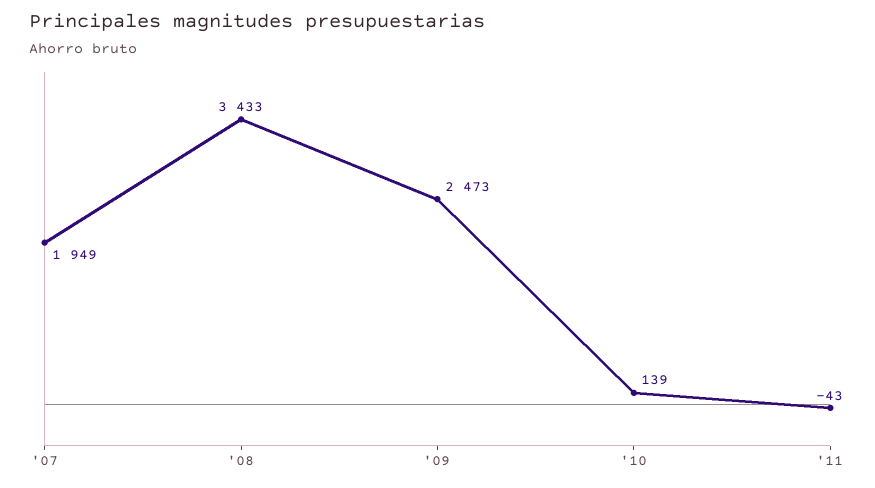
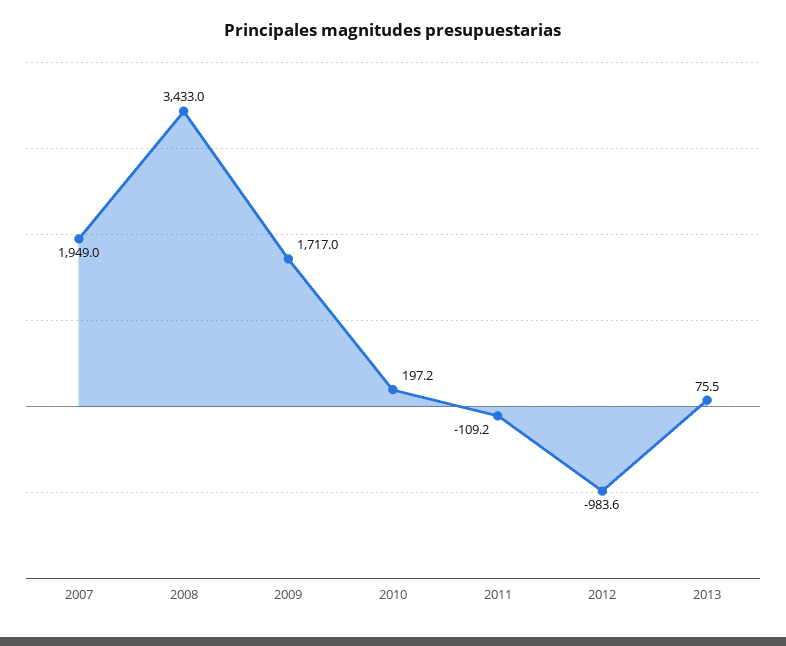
'09: 2473 -> 1717
'10: 139 -> 197.2
'11: -43 -> -109.2
2012: none -> -983.6
2013: none -> 75.5

